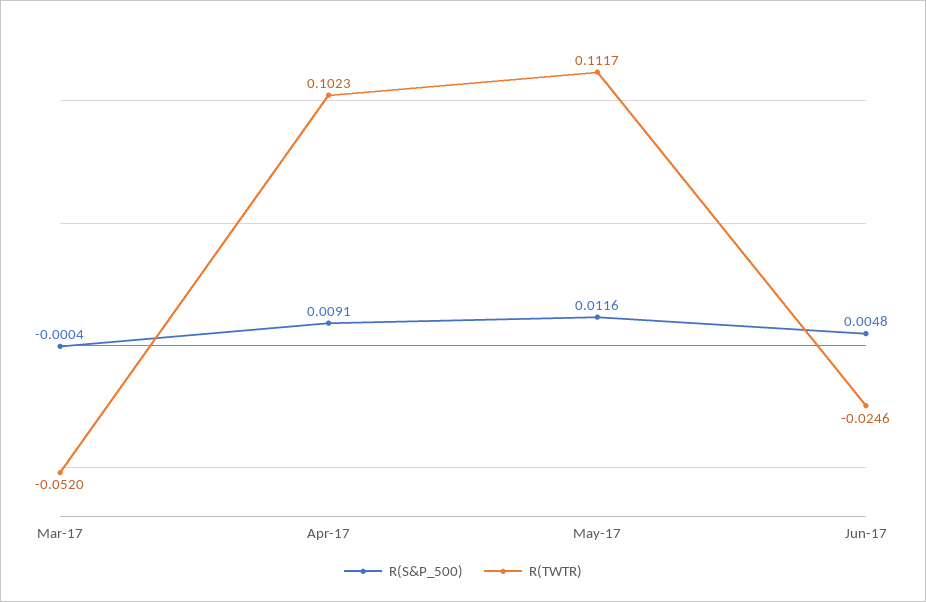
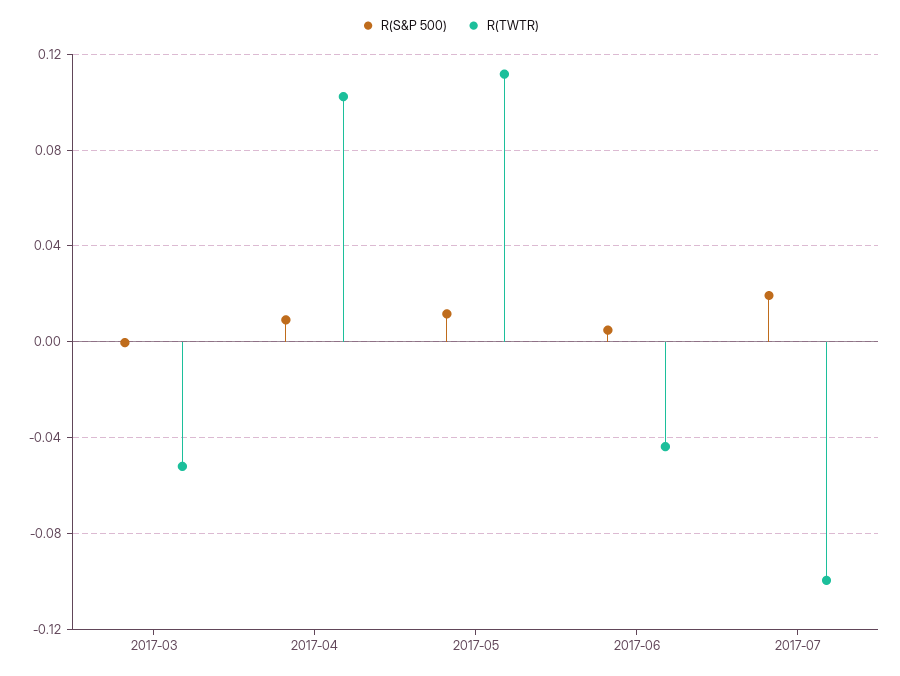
R(TWTR), Jun-17: -0.0246 -> -0.045
R(S&P_500), 2017-07: none -> 0.02
R(TWTR), 2017-07: none -> -0.1

